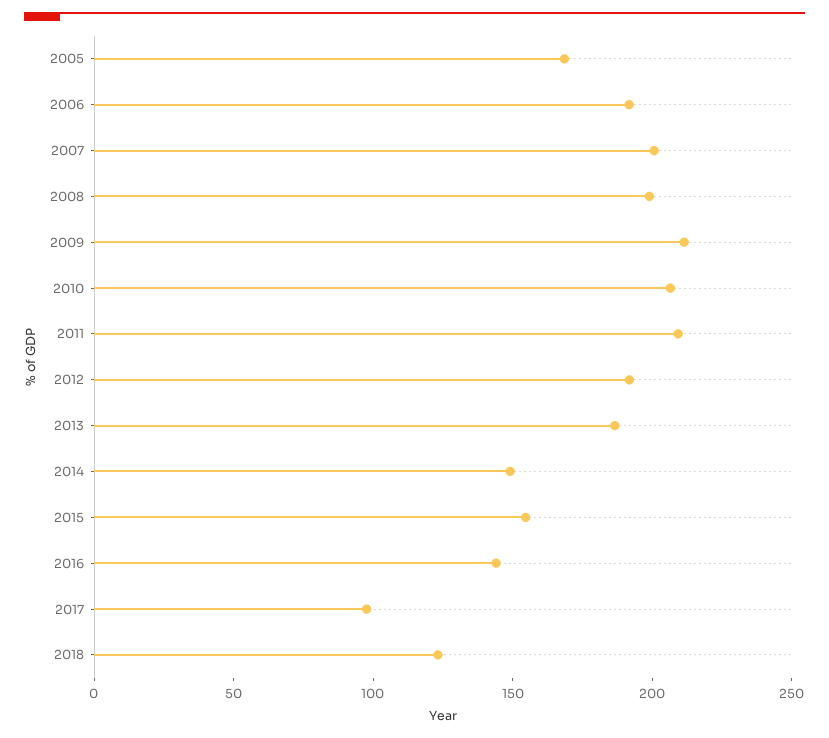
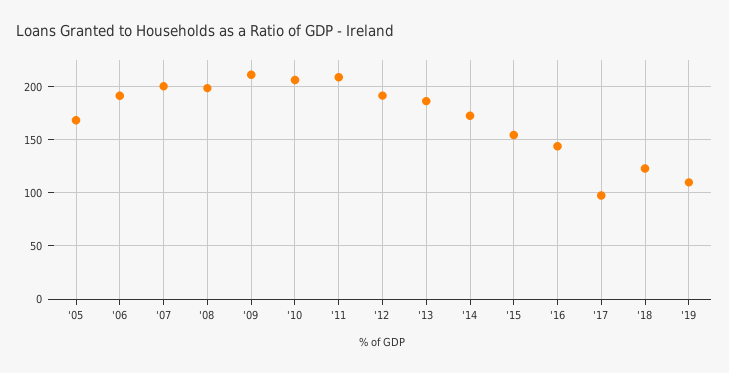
2014: 150 -> 170
'19: none -> 110

